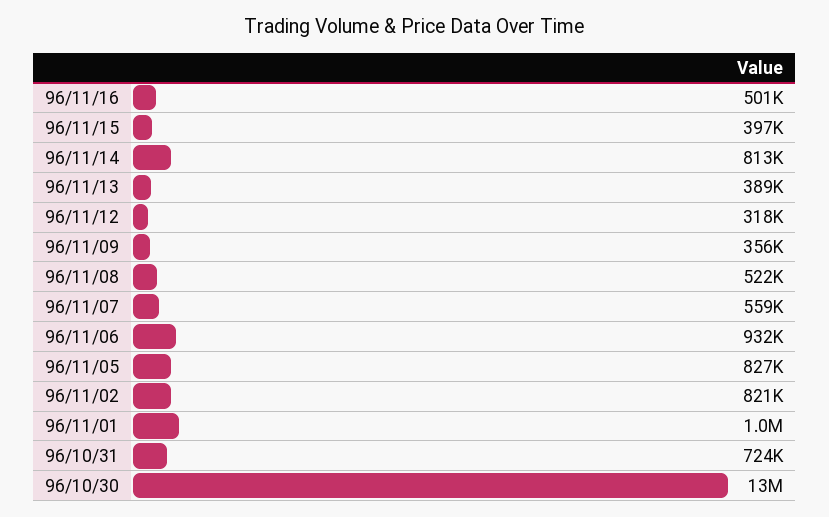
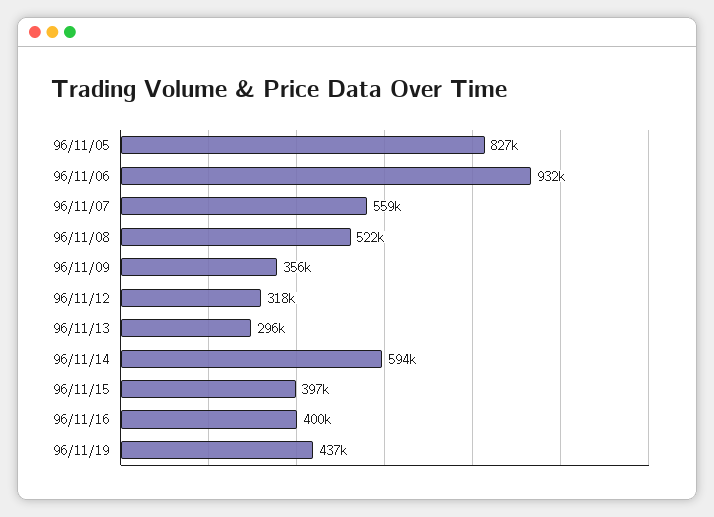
96/11/16: 501000 -> 400000
96/11/14: 813000 -> 594000
96/11/13: 389000 -> 296000
96/11/02: 821000 -> none
96/11/01: 1000000 -> none
96/10/31: 724000 -> none
96/10/30: 13000000 -> none
96/11/19: none -> 437000

